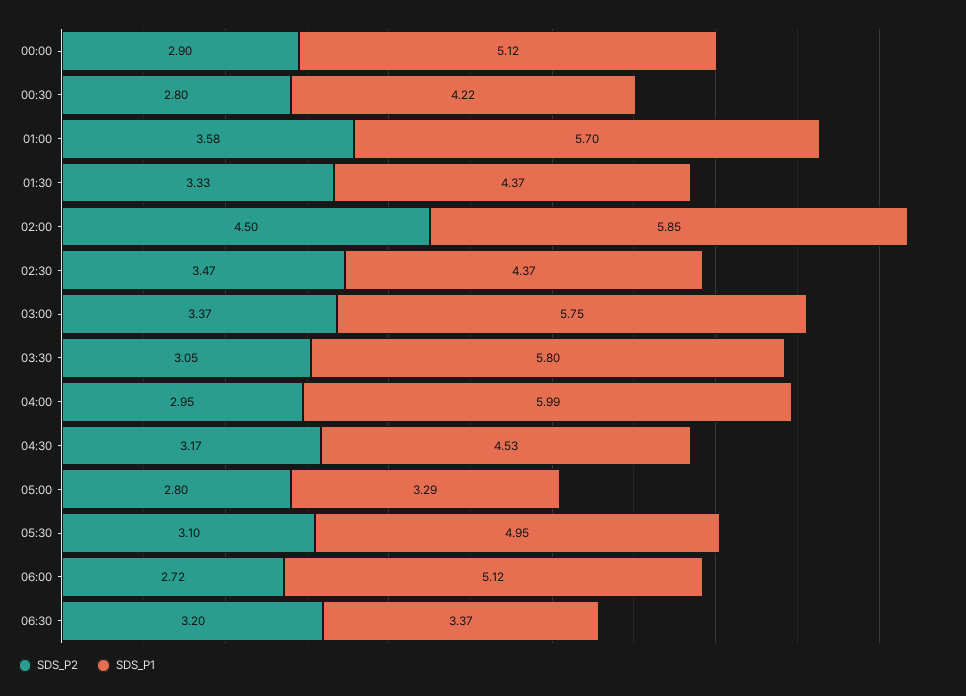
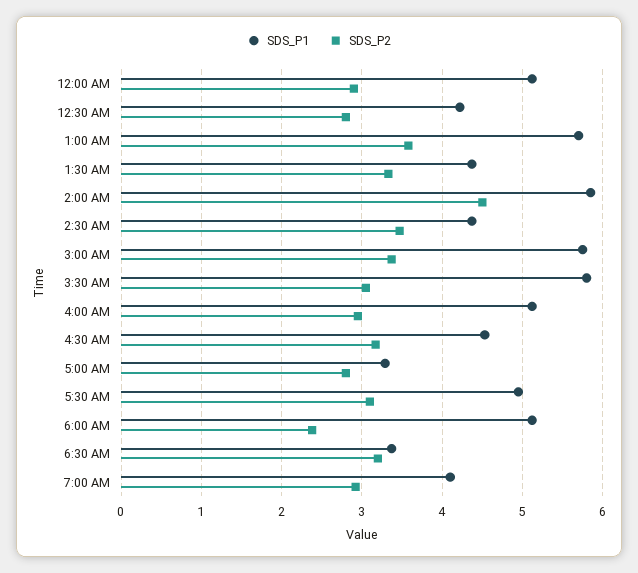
SDS_P1, 04:00: 5.99 -> 5.1
SDS_P2, 06:00: 2.72 -> 2.4
SDS_P1, 7:00 AM: none -> 4.1
SDS_P2, 7:00 AM: none -> 2.9

